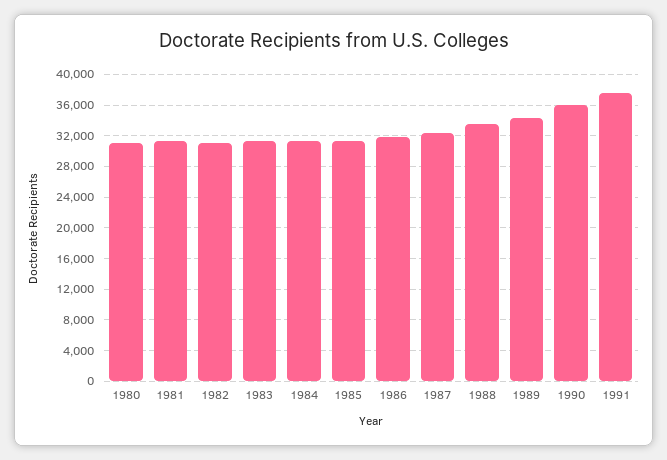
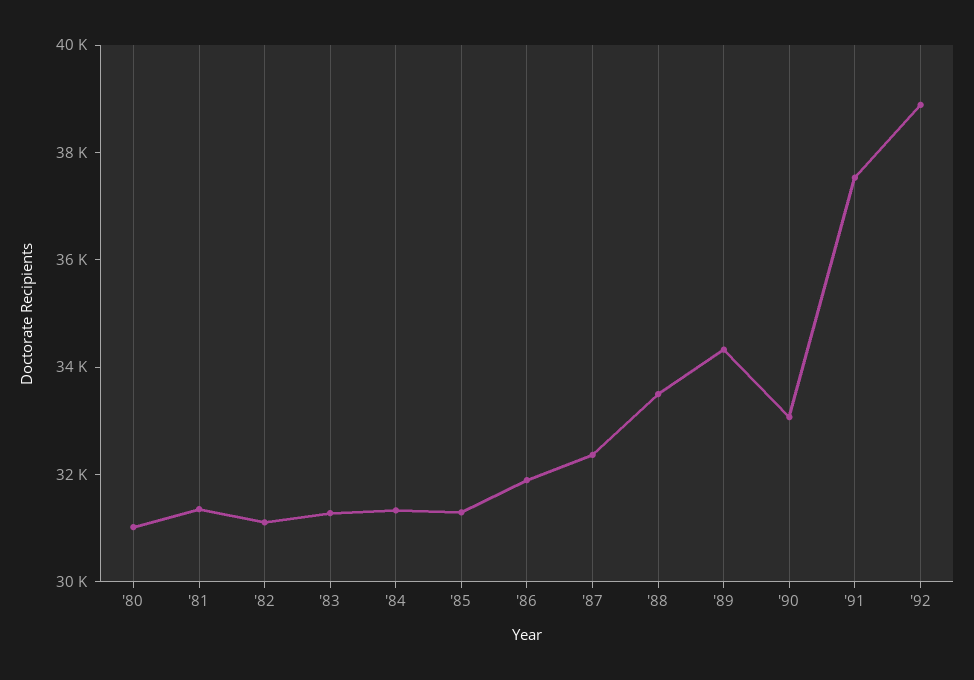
1990: 36000 -> 33000
'92: none -> 39000

